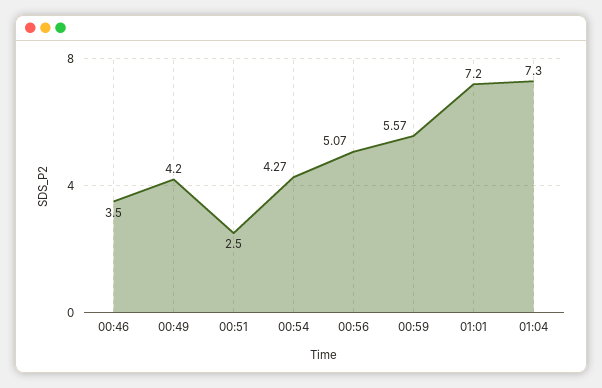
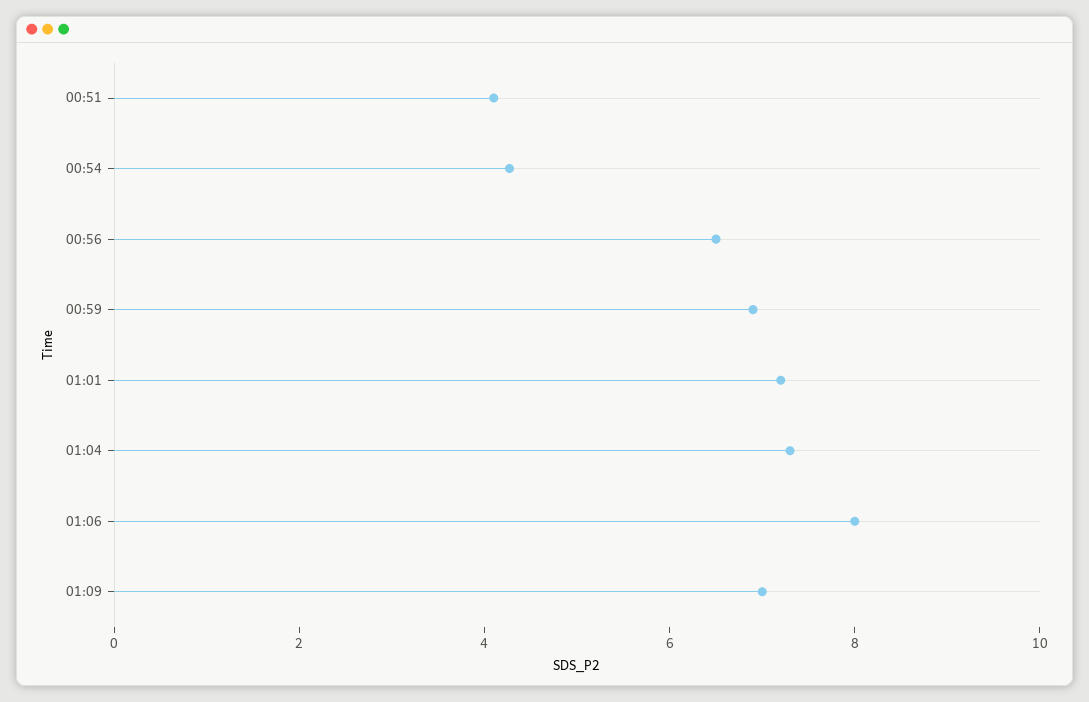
00:46: 3.5 -> none
00:49: 4.2 -> none
00:51: 2.5 -> 4
00:56: 5.07 -> 6.5
00:59: 5.57 -> 7
01:06: none -> 8
01:09: none -> 7

